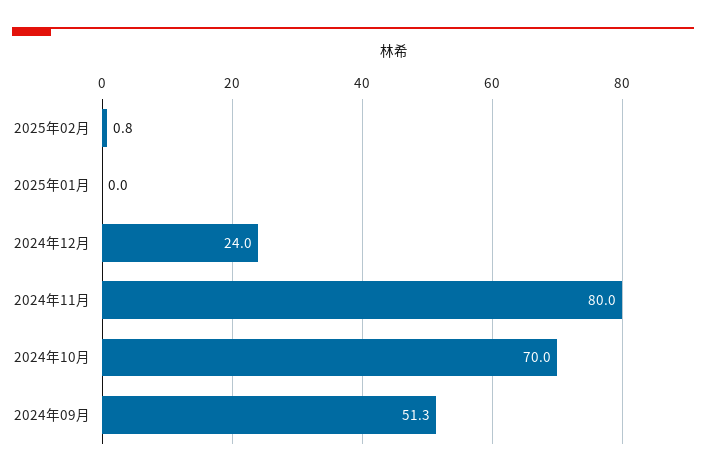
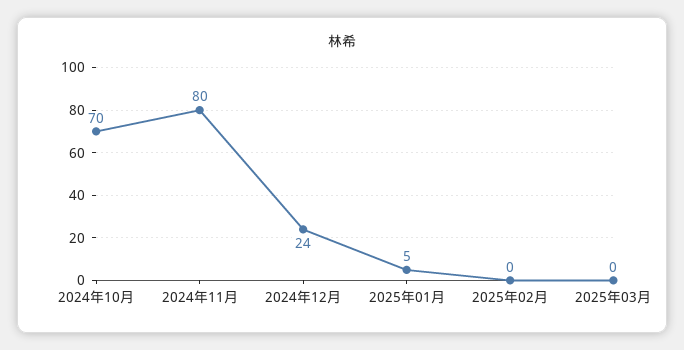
2025年02月: 0.8 -> 0
2025年01月: 0 -> 5
2024年09月: 51.3 -> none
2025年03月: none -> 0

